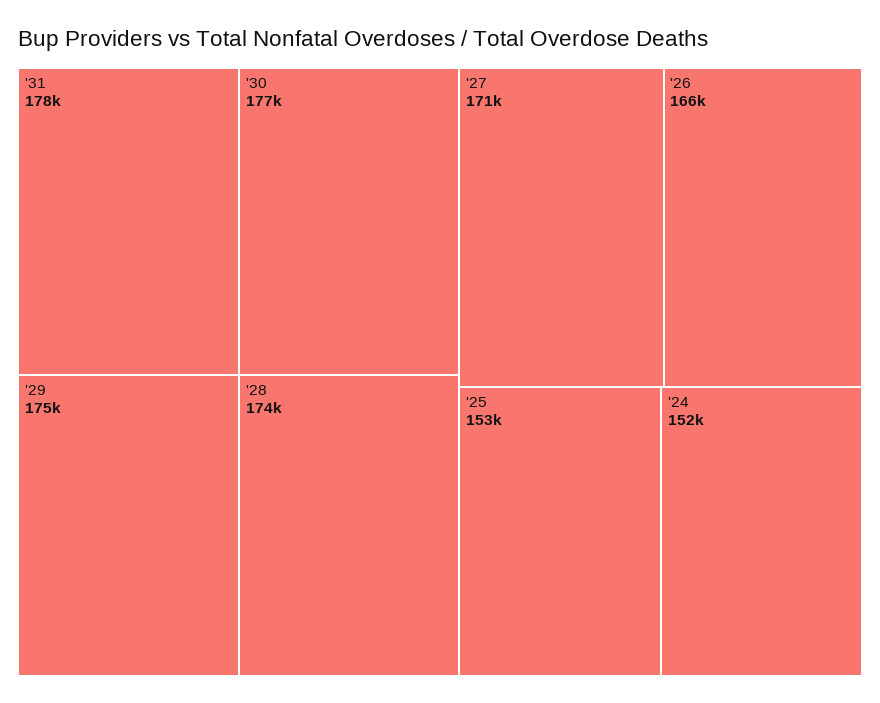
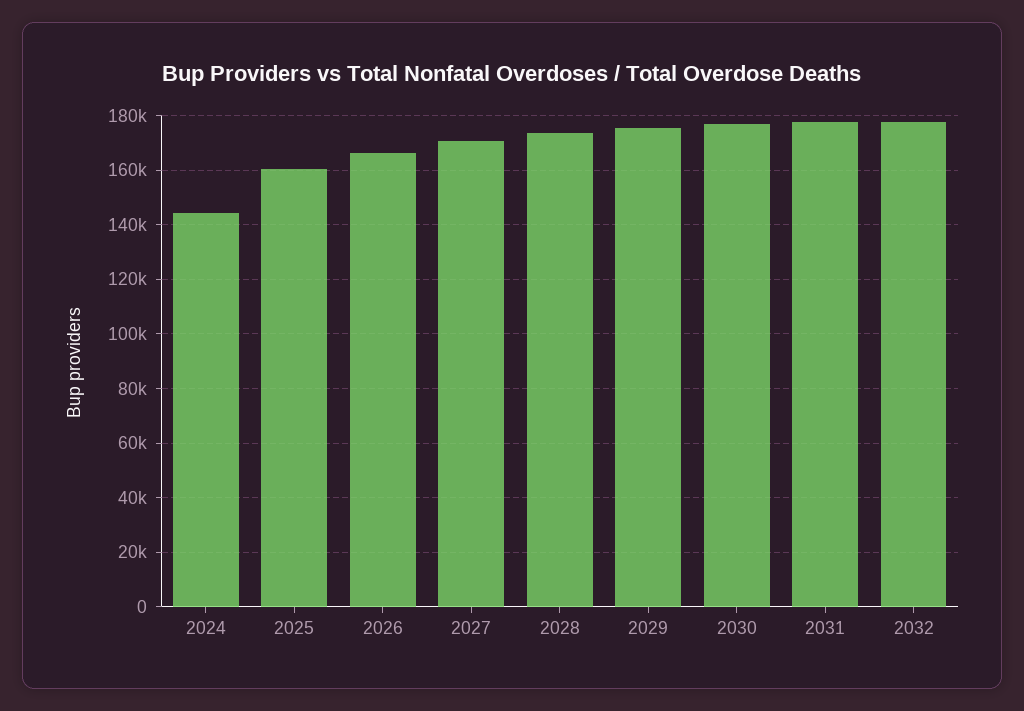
'25: 153000 -> 160000
'24: 152000 -> 145000
2032: none -> 177500

